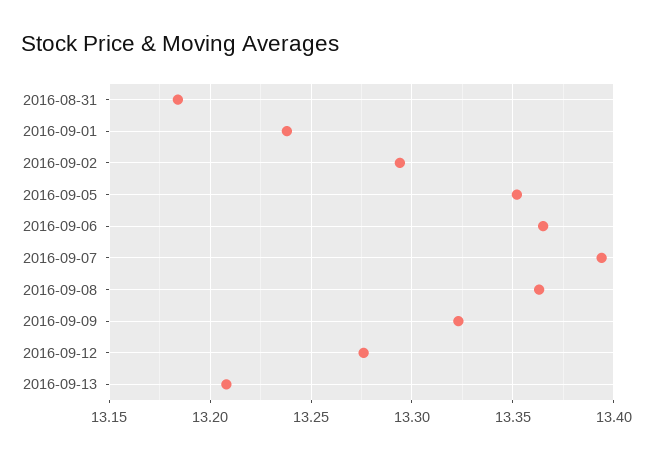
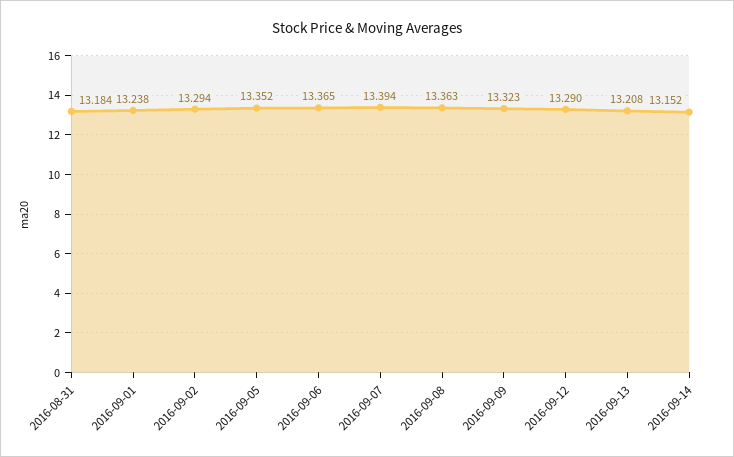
2016-09-12: 13.275 -> 13.29
2016-09-14: none -> 13.152

